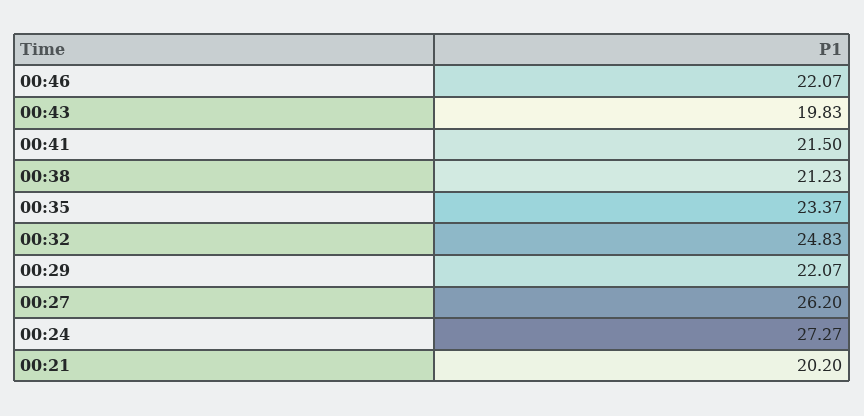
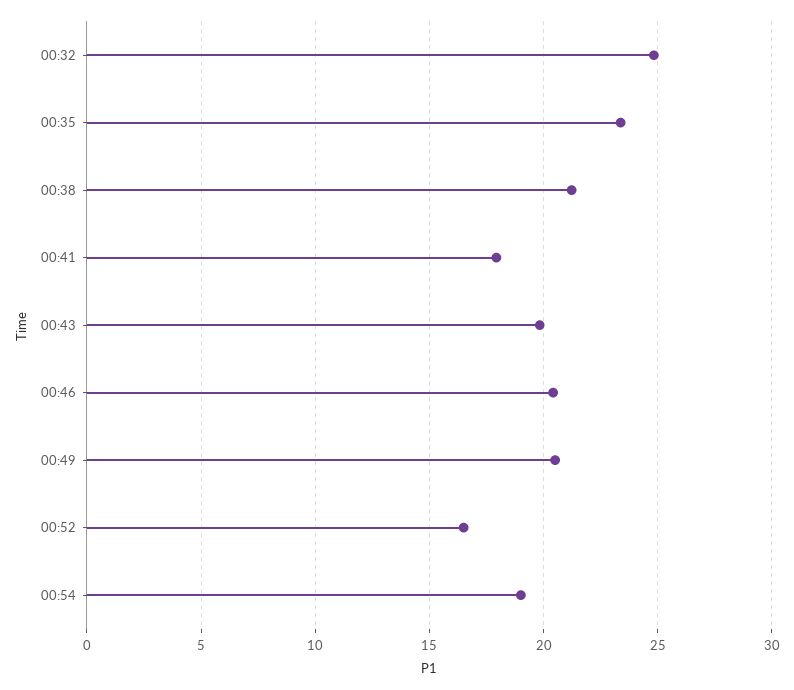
00:46: 22.07 -> 20.5
00:41: 21.5 -> 18
00:29: 22.07 -> none
00:27: 26.2 -> none
00:24: 27.27 -> none
00:21: 20.2 -> none
00:49: none -> 20.5
00:52: none -> 16.5
00:54: none -> 19

